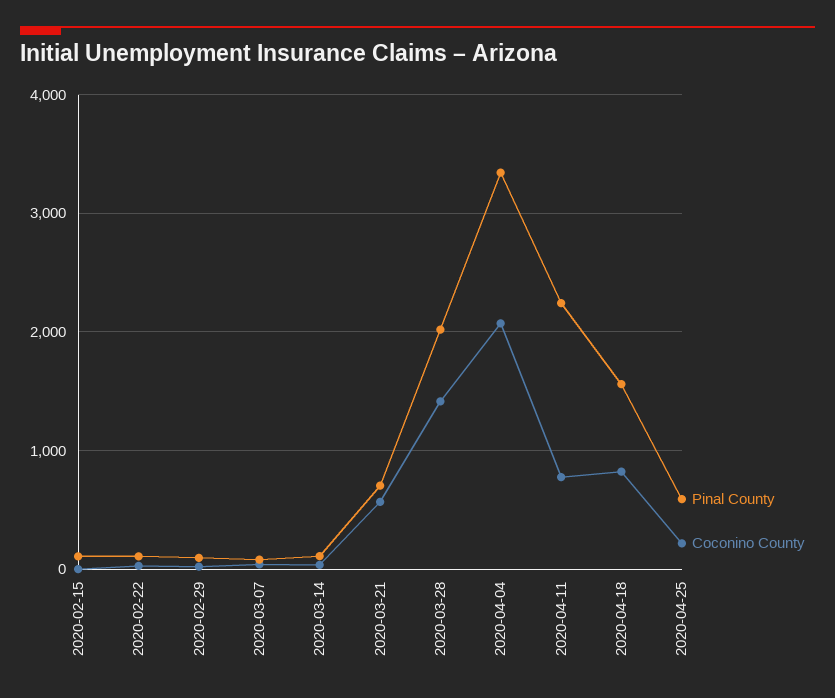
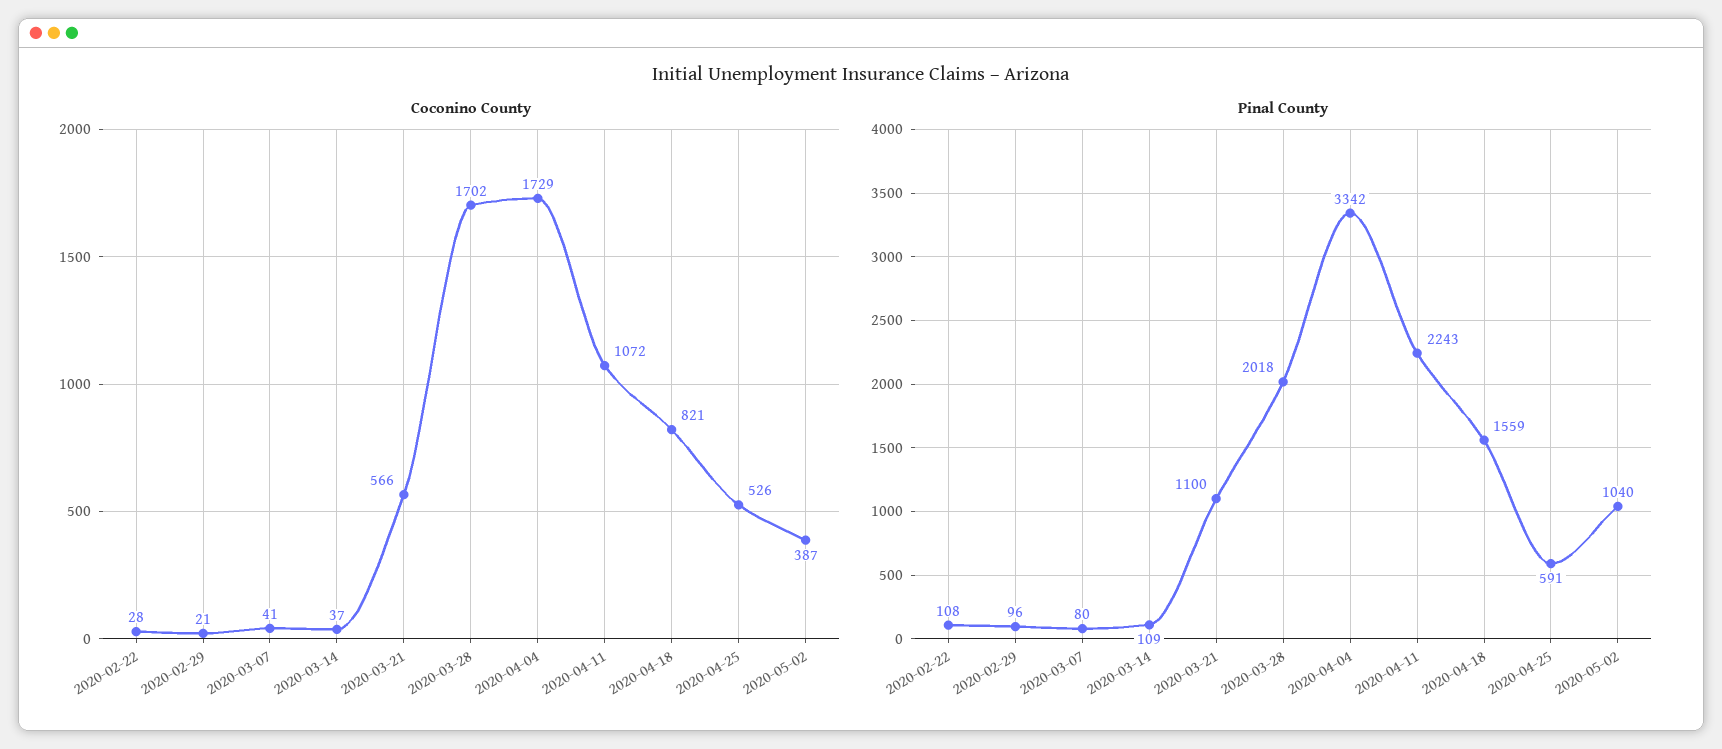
Pinal County, 2020-02-15: 100 -> none
Coconino County, 2020-02-15: 0 -> none
Pinal County, 2020-03-21: 700 -> 1100
Coconino County, 2020-03-28: 1400 -> 1702
Coconino County, 2020-04-04: 2100 -> 1729
Coconino County, 2020-04-11: 800 -> 1072
Coconino County, 2020-04-25: 200 -> 526
Coconino County, 2020-05-02: none -> 387
Pinal County, 2020-05-02: none -> 1040

